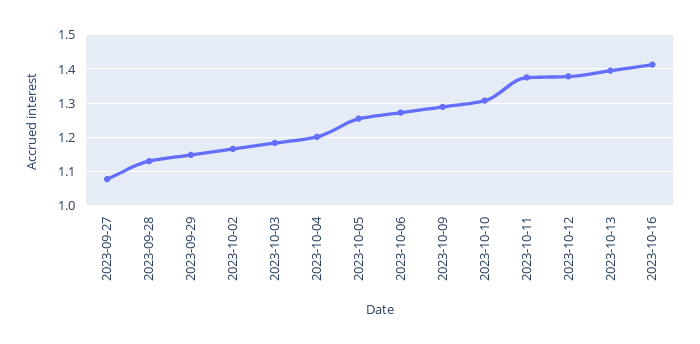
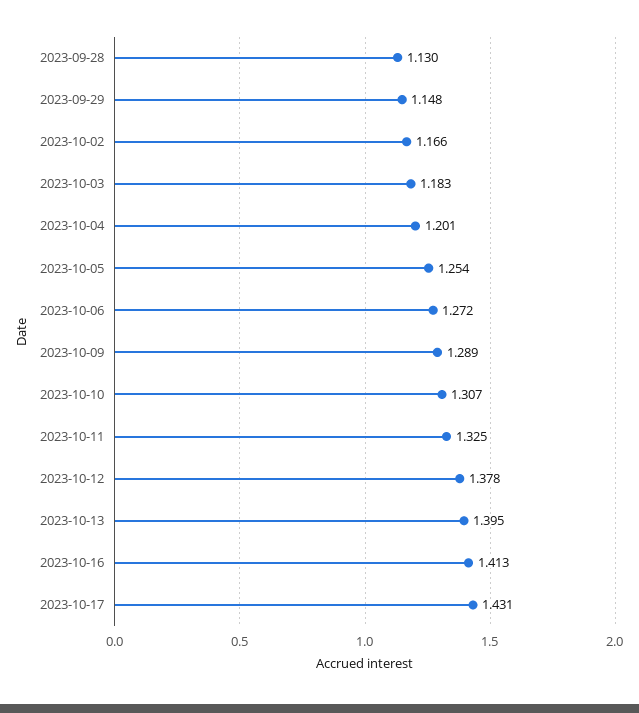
2023-09-27: 1.08 -> none
2023-10-11: 1.38 -> 1.325
2023-10-17: none -> 1.431

